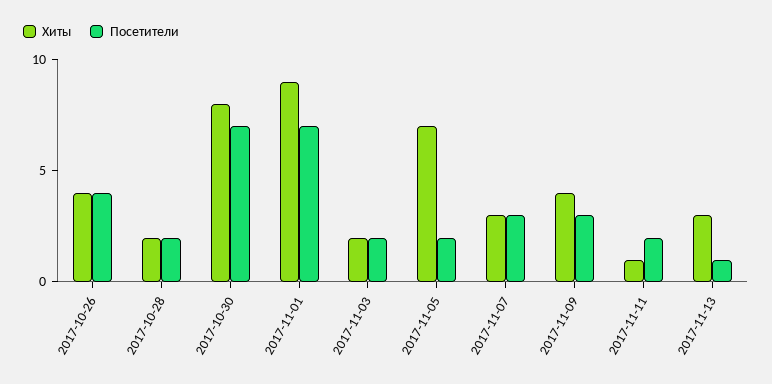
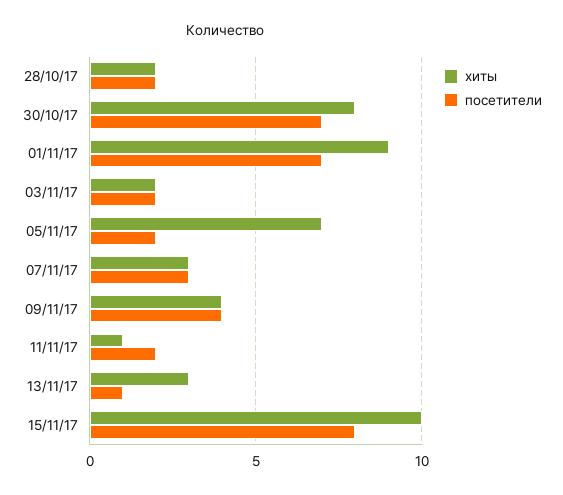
Хиты, 2017-10-26: 4 -> none
Посетители, 2017-10-26: 4 -> none
Посетители, 2017-11-09: 3 -> 4
Хиты, 15/11/17: none -> 10
Посетители, 15/11/17: none -> 8

